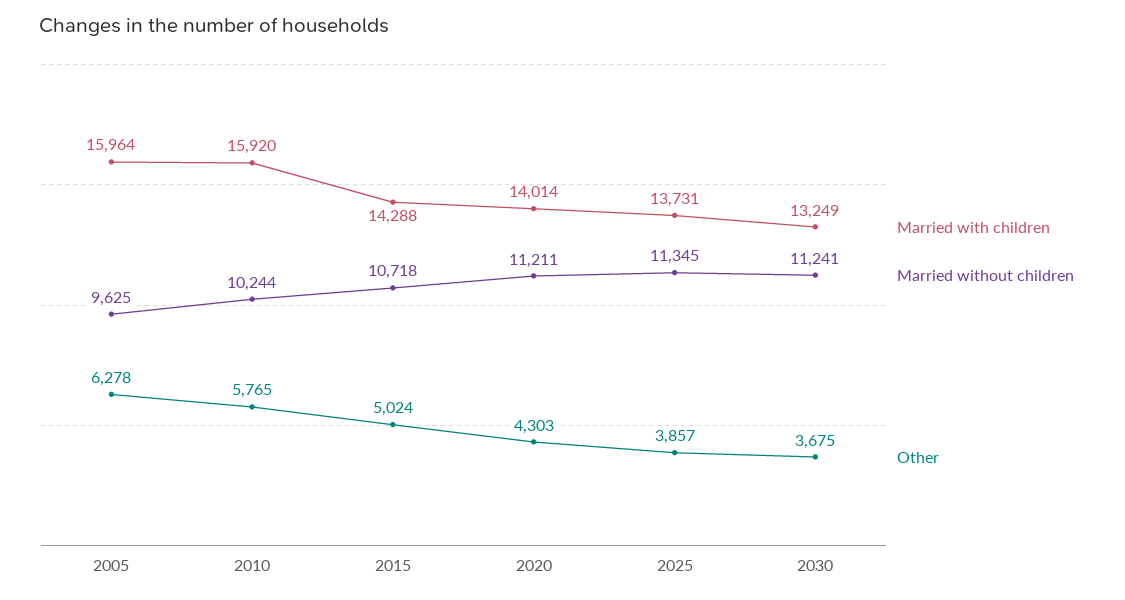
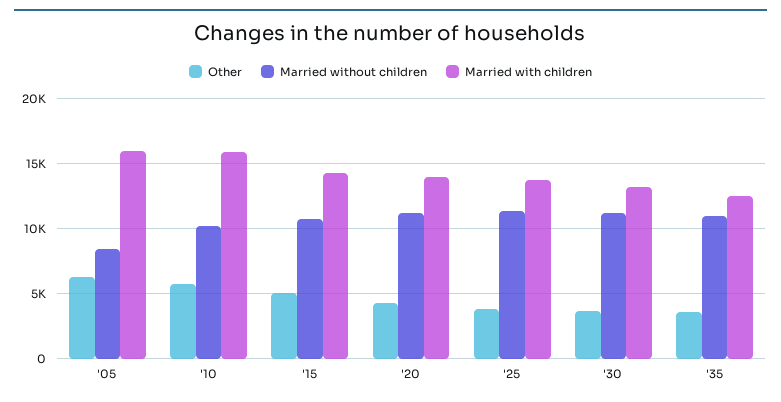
Married without children, 2005: 9625 -> 8500
Other, '35: none -> 3500
Married without children, '35: none -> 11000
Married with children, '35: none -> 12500

